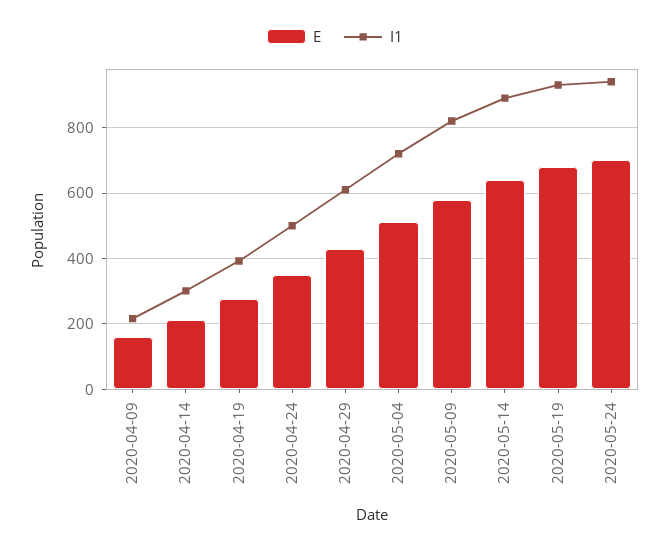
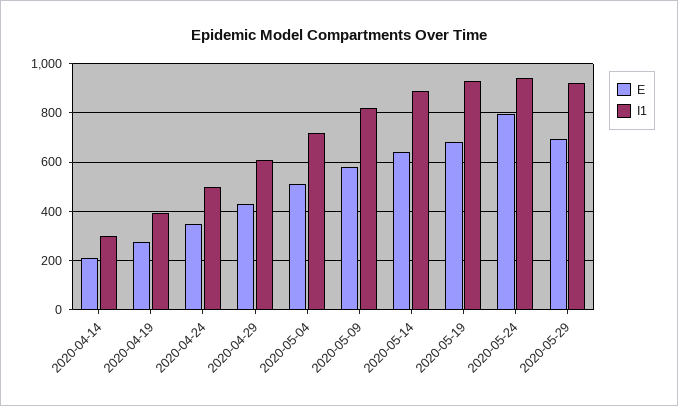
E, 2020-04-09: 160 -> none
I1, 2020-04-09: 220 -> none
E, 2020-05-24: 700 -> 800
E, 2020-05-29: none -> 700
I1, 2020-05-29: none -> 925

